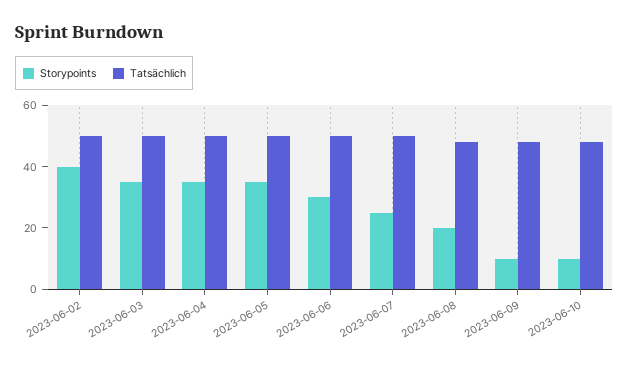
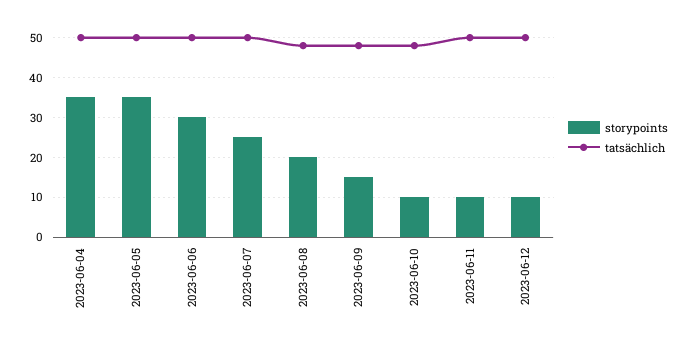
Storypoints, 2023-06-02: 40 -> none
Tatsächlich, 2023-06-02: 50 -> none
Storypoints, 2023-06-03: 35 -> none
Tatsächlich, 2023-06-03: 50 -> none
Storypoints, 2023-06-09: 10 -> 15
Storypoints, 2023-06-11: none -> 10
Tatsächlich, 2023-06-11: none -> 50
Storypoints, 2023-06-12: none -> 10
Tatsächlich, 2023-06-12: none -> 50

